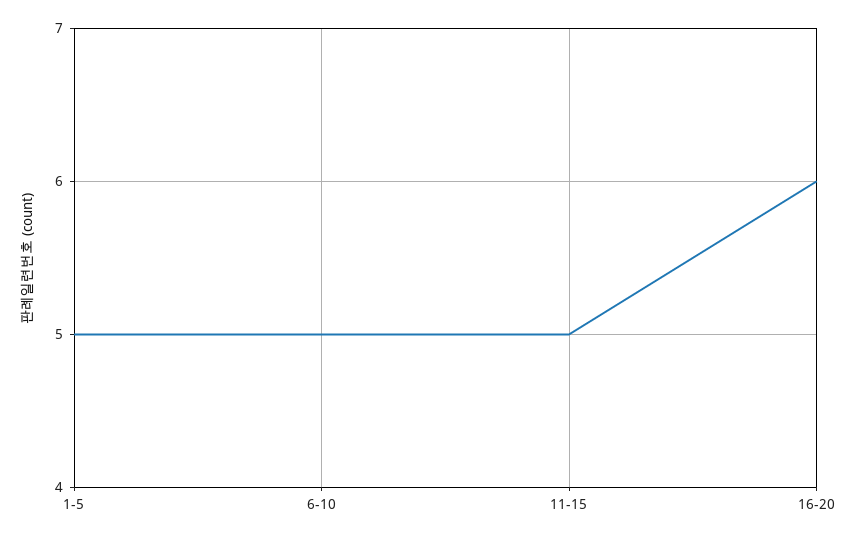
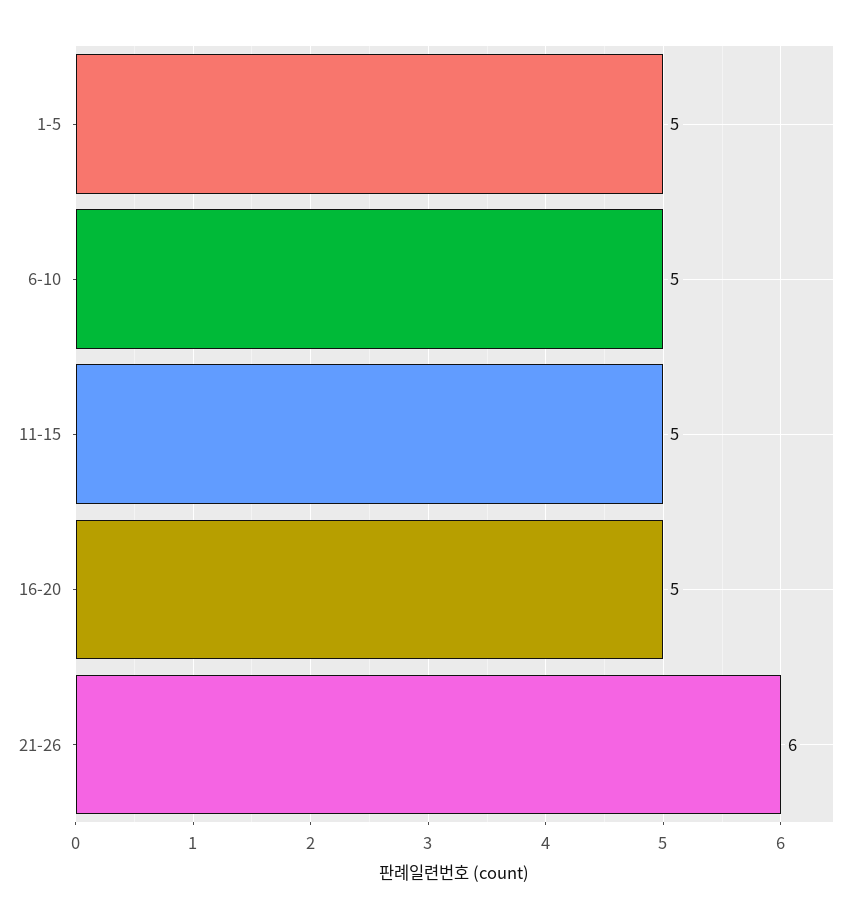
16-20: 6 -> 5
21-26: none -> 6

